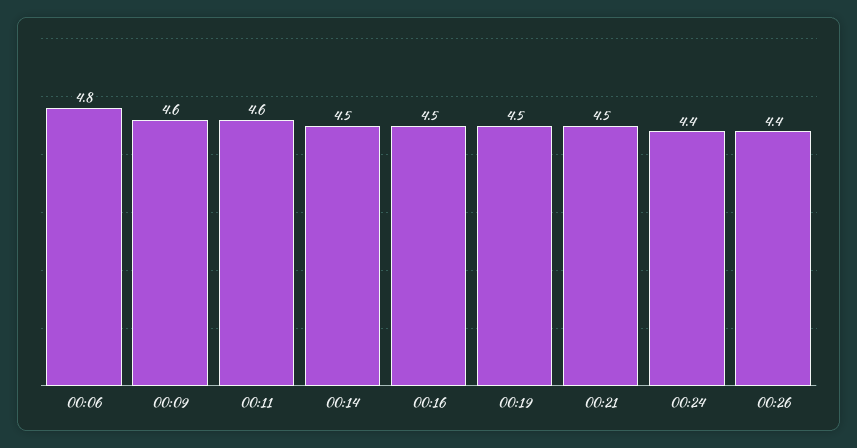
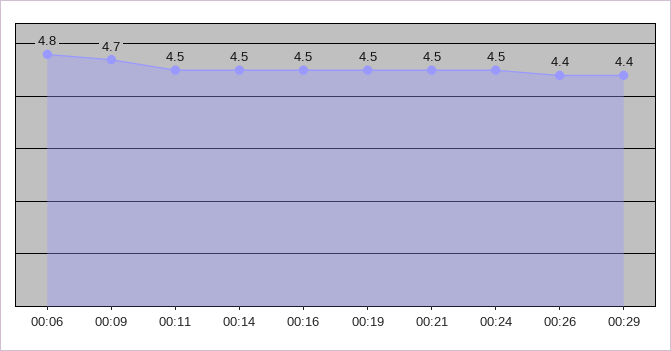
00:09: 4.6 -> 4.7
00:11: 4.6 -> 4.5
00:24: 4.4 -> 4.5
00:29: none -> 4.4

